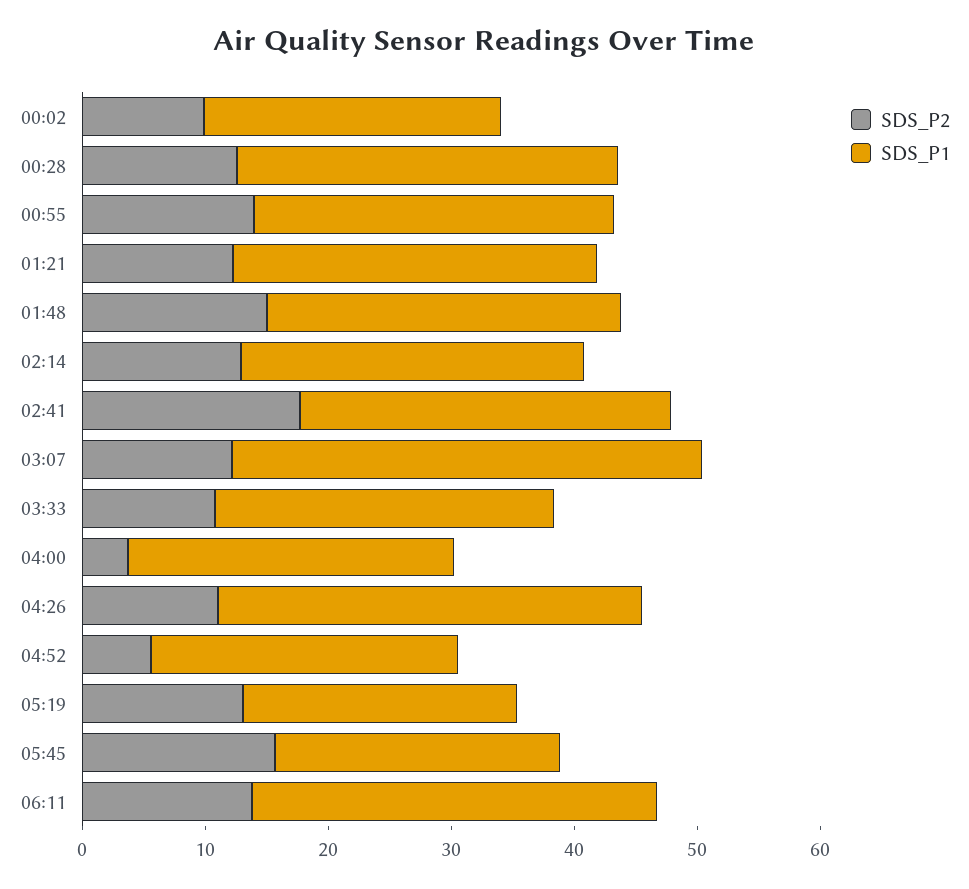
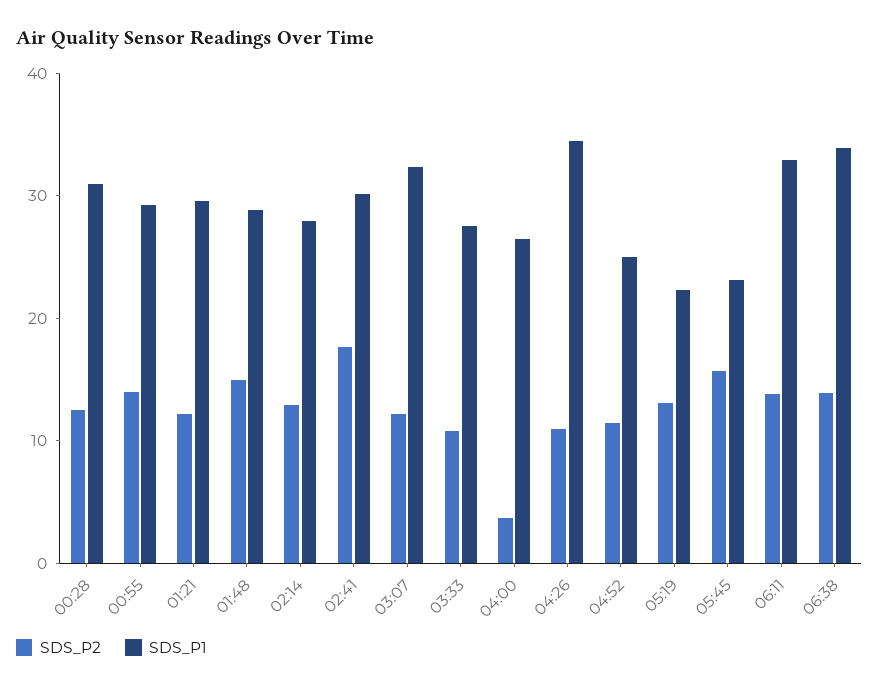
SDS_P2, 00:02: 10 -> none
SDS_P1, 00:02: 24 -> none
SDS_P1, 03:07: 38 -> 32
SDS_P2, 04:52: 6 -> 12
SDS_P2, 06:38: none -> 14
SDS_P1, 06:38: none -> 34

